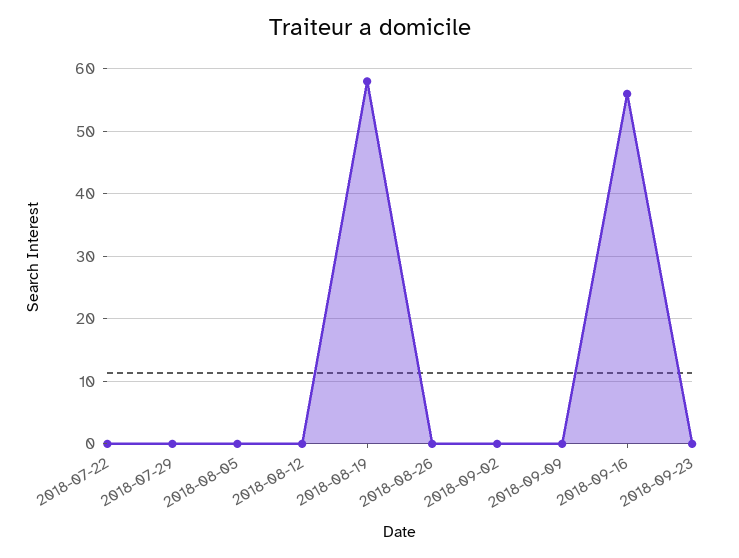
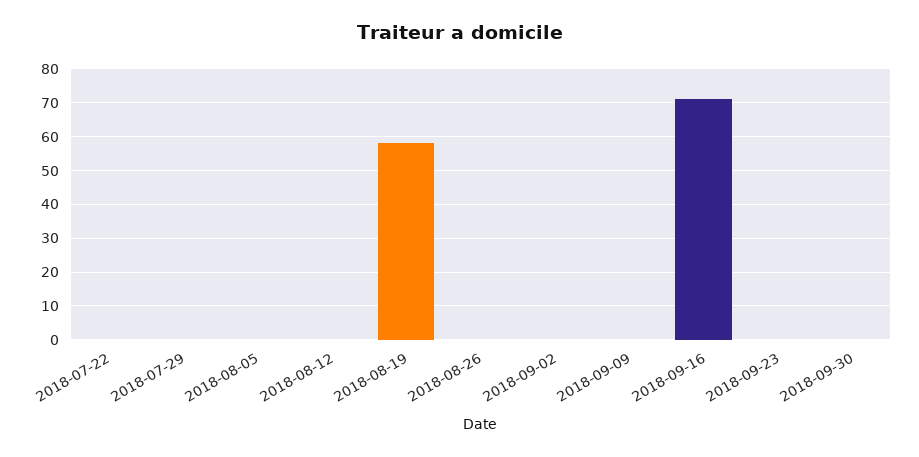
2018-09-16: 56 -> 70
2018-09-30: none -> 0

